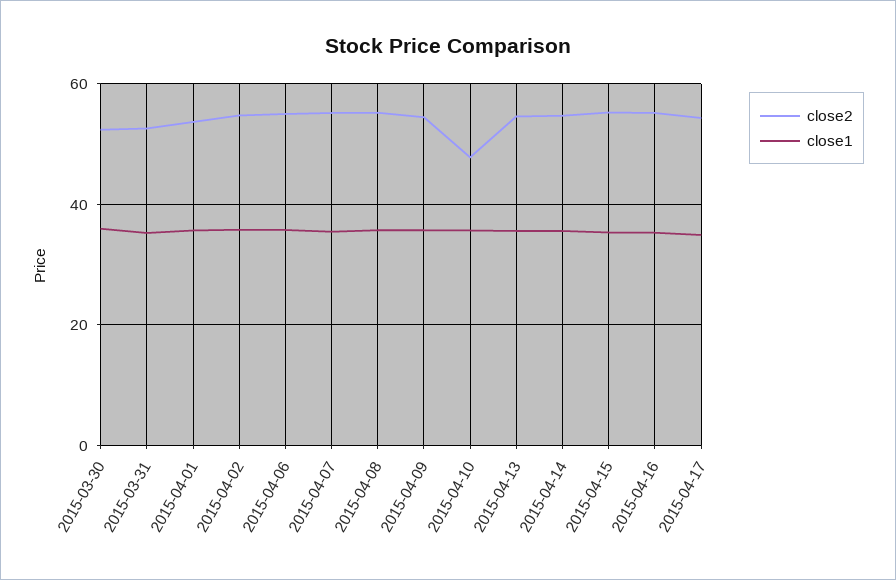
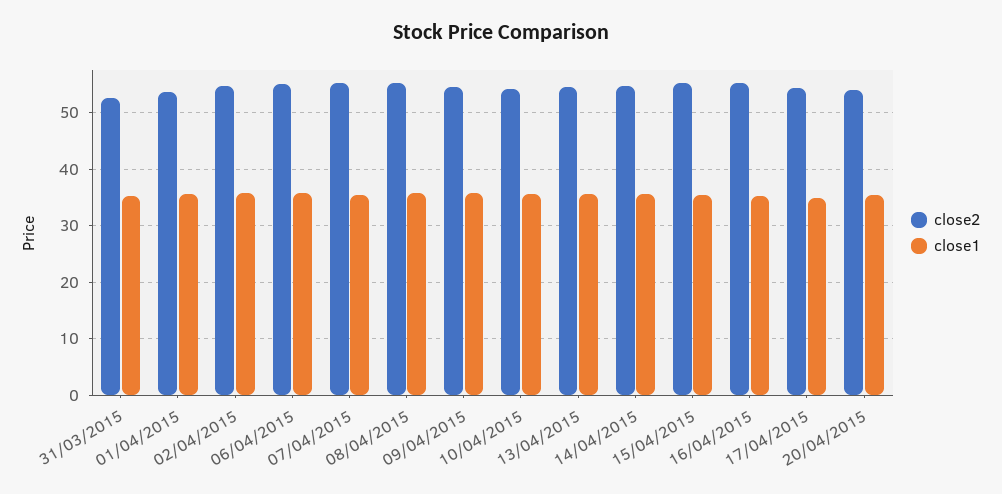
close2, 2015-03-30: 52 -> none
close1, 2015-03-30: 36 -> none
close2, 2015-04-10: 48 -> 54
close2, 20/04/2015: none -> 54
close1, 20/04/2015: none -> 36

